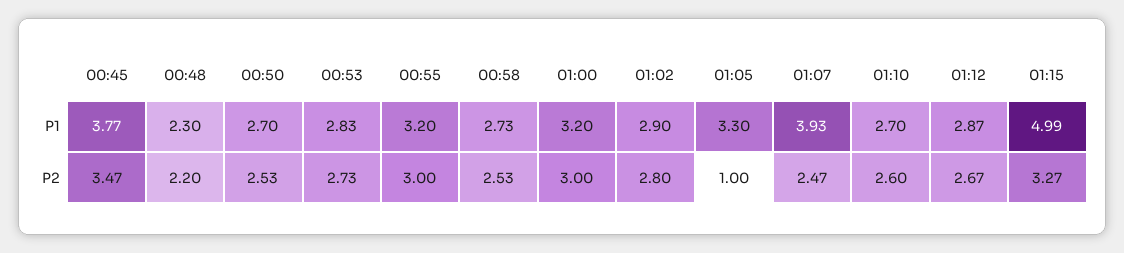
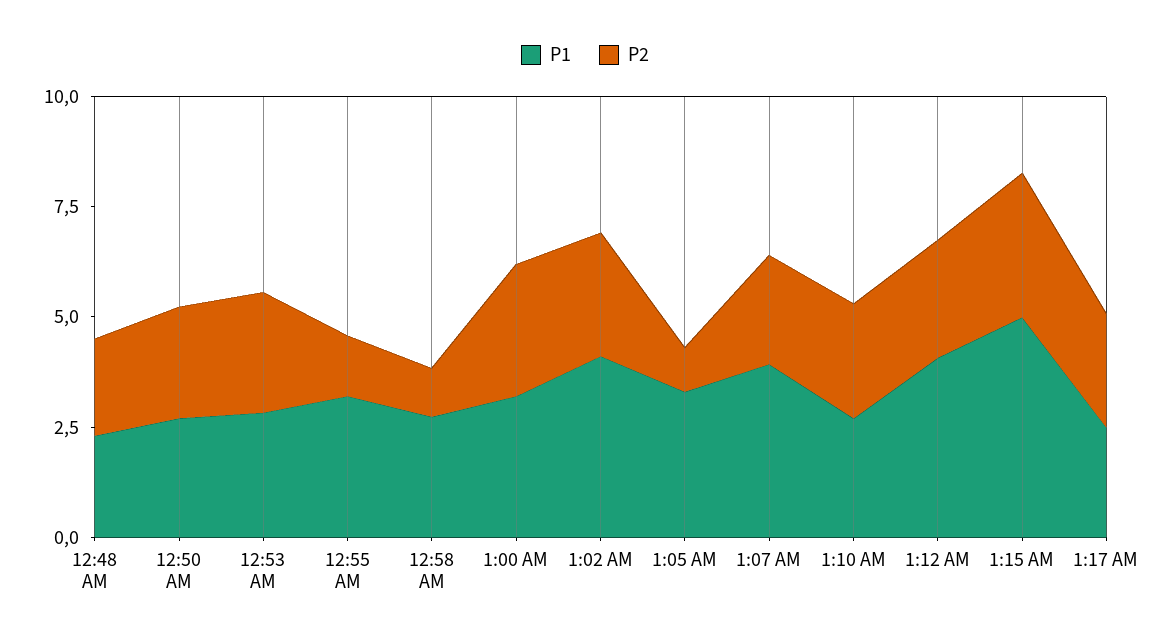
P1, 00:45: 3.77 -> none
P1, 01:02: 2.9 -> 4
P1, 01:12: 2.87 -> 4
P2, 00:45: 3.47 -> none
P2, 00:55: 3 -> 1.5
P2, 00:58: 2.53 -> 1
P1, 1:17 AM: none -> 2.5
P2, 1:17 AM: none -> 2.5

